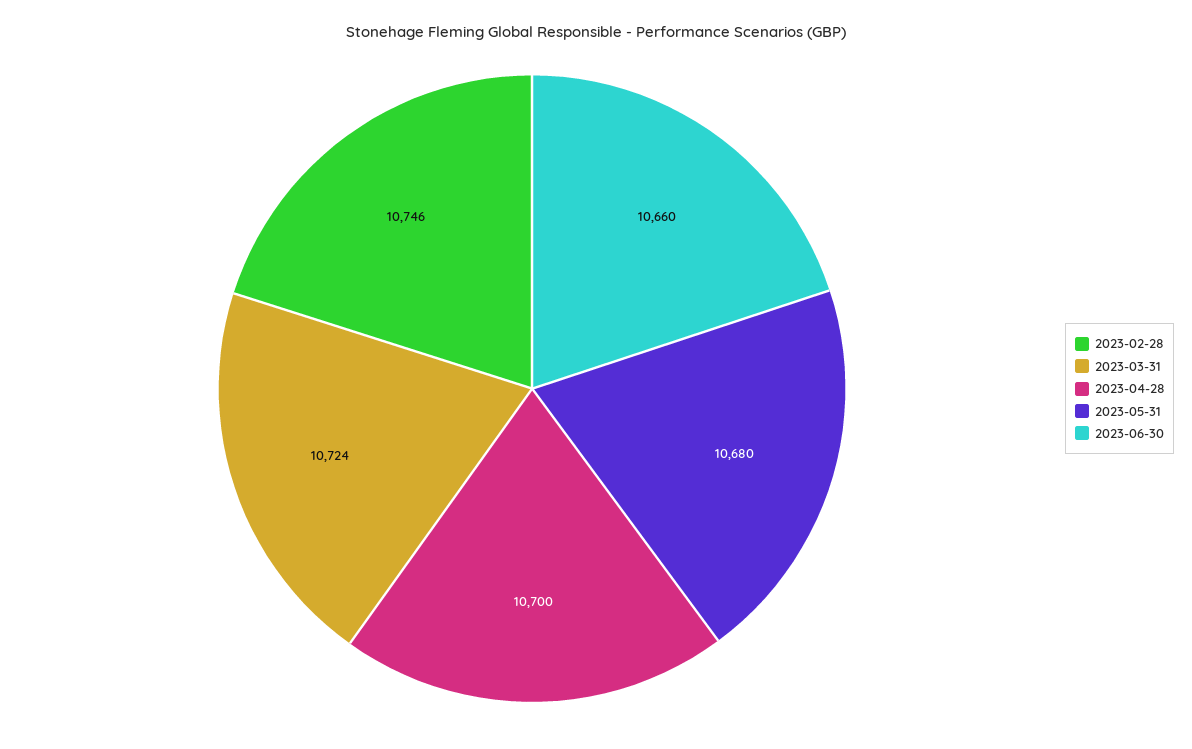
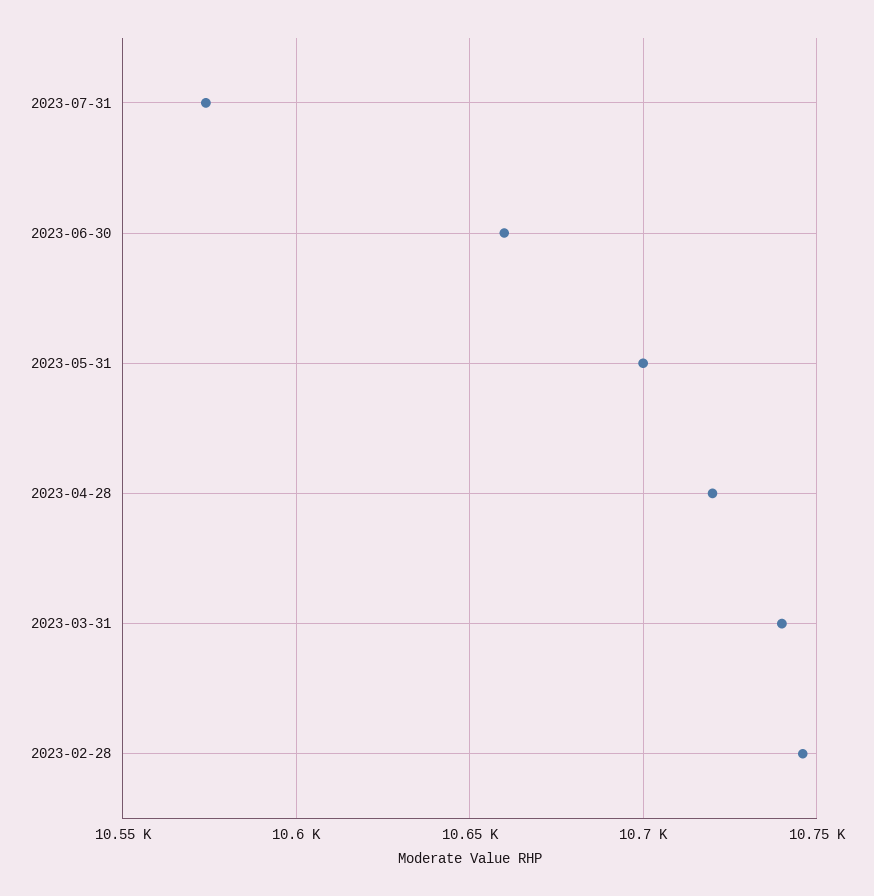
2023-03-31: 10724 -> 10740
2023-04-28: 10700 -> 10720
2023-05-31: 10680 -> 10700
2023-07-31: none -> 10575

